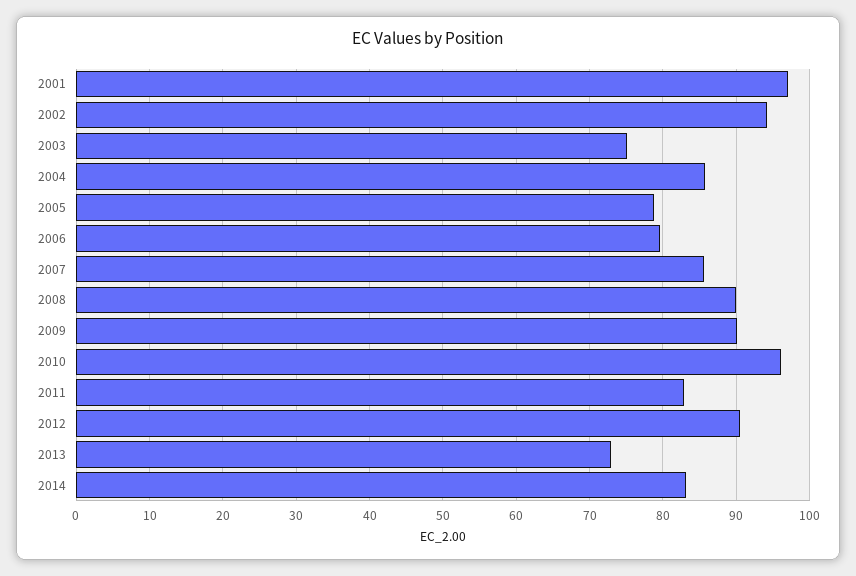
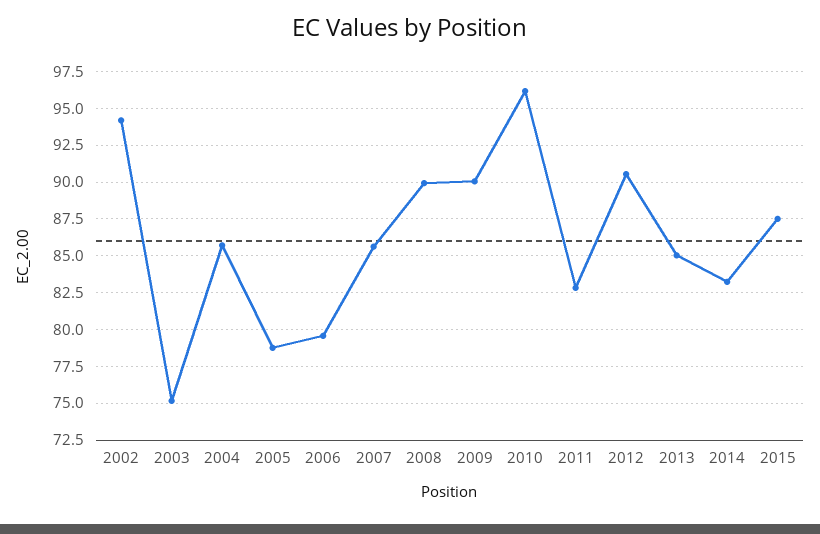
2001: 97 -> none
2013: 73 -> 85
2015: none -> 87.5

